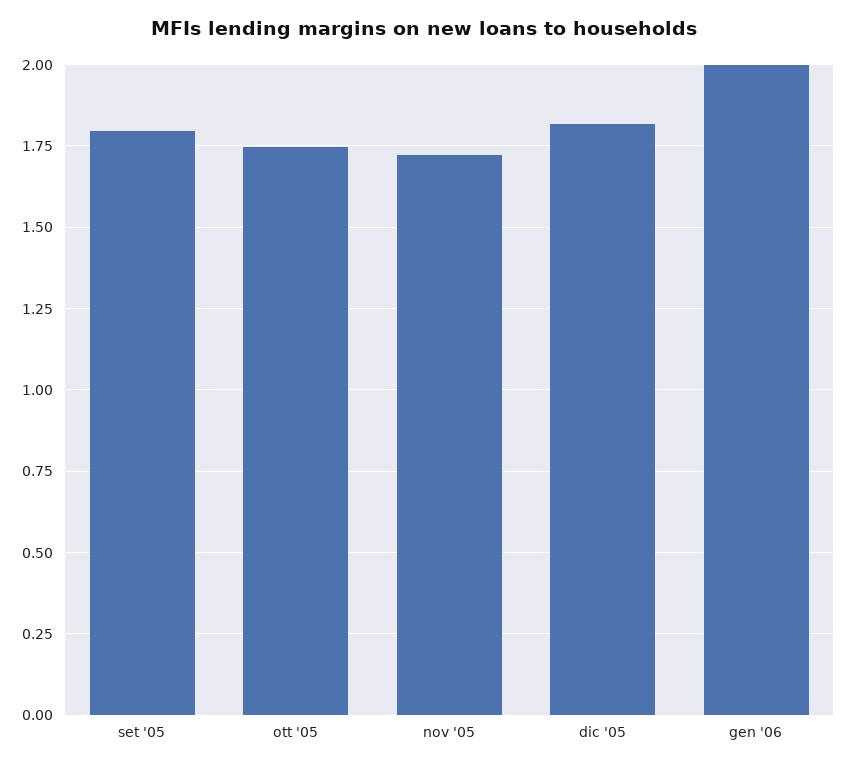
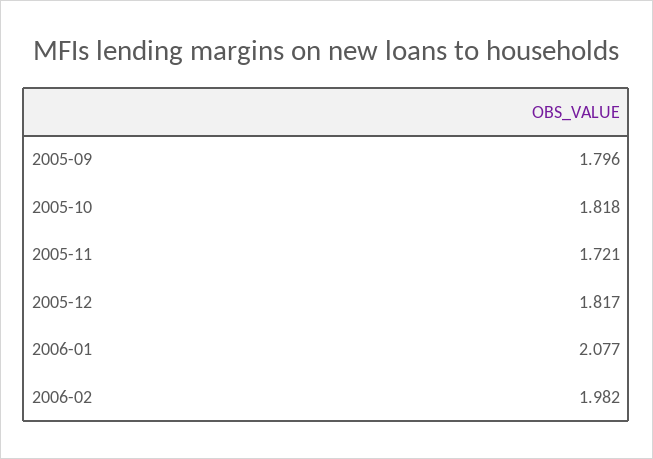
ott '05: 1.75 -> 1.818
gen '06: 2 -> 2.077
2006-02: none -> 1.982

